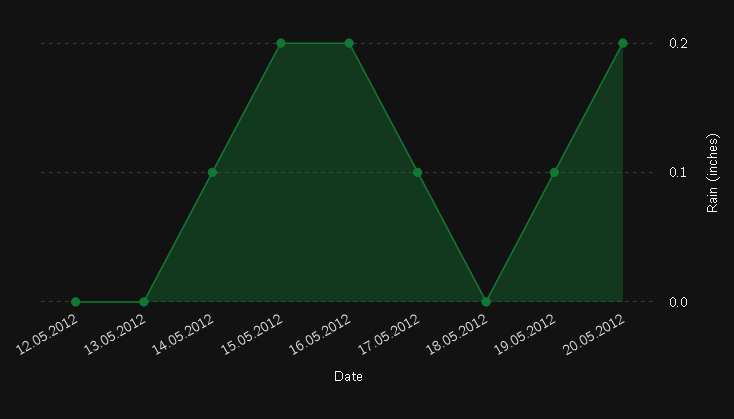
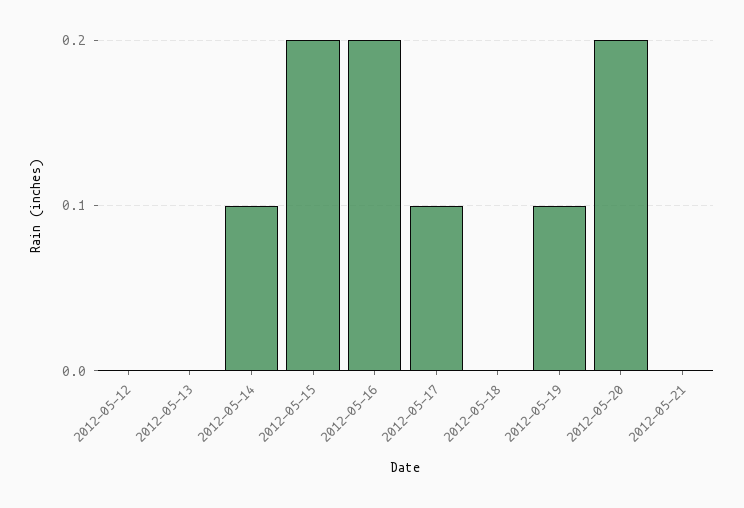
2012-05-21: none -> 0

